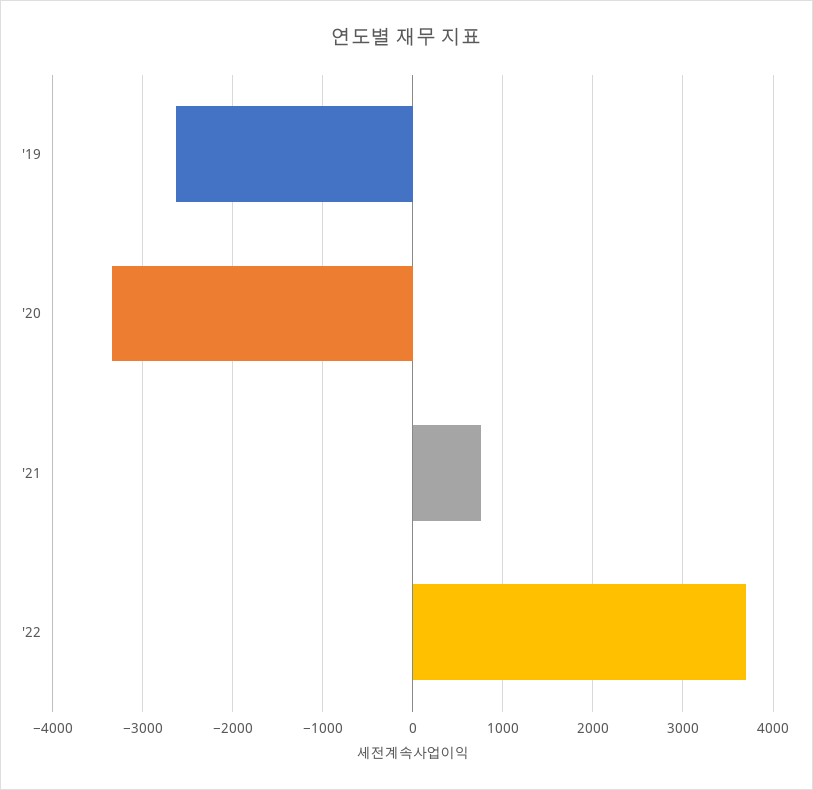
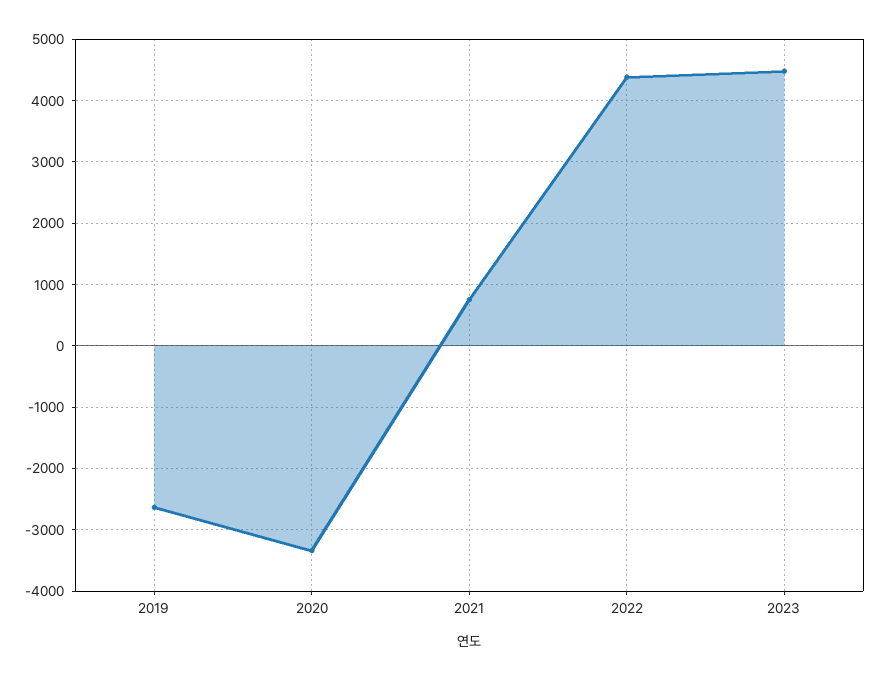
'22: 3700 -> 4400
2023: none -> 4500

